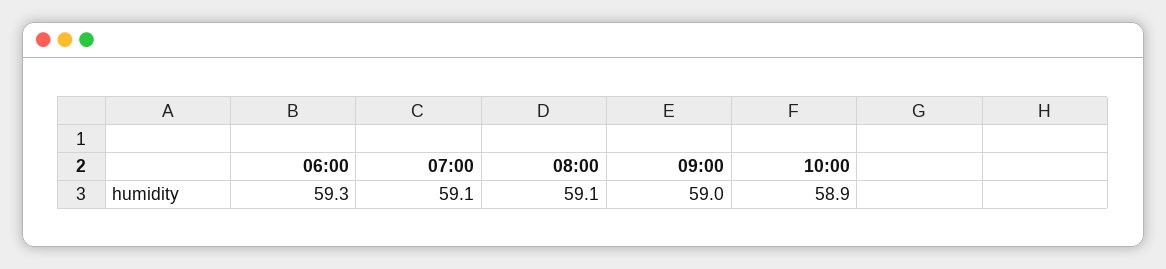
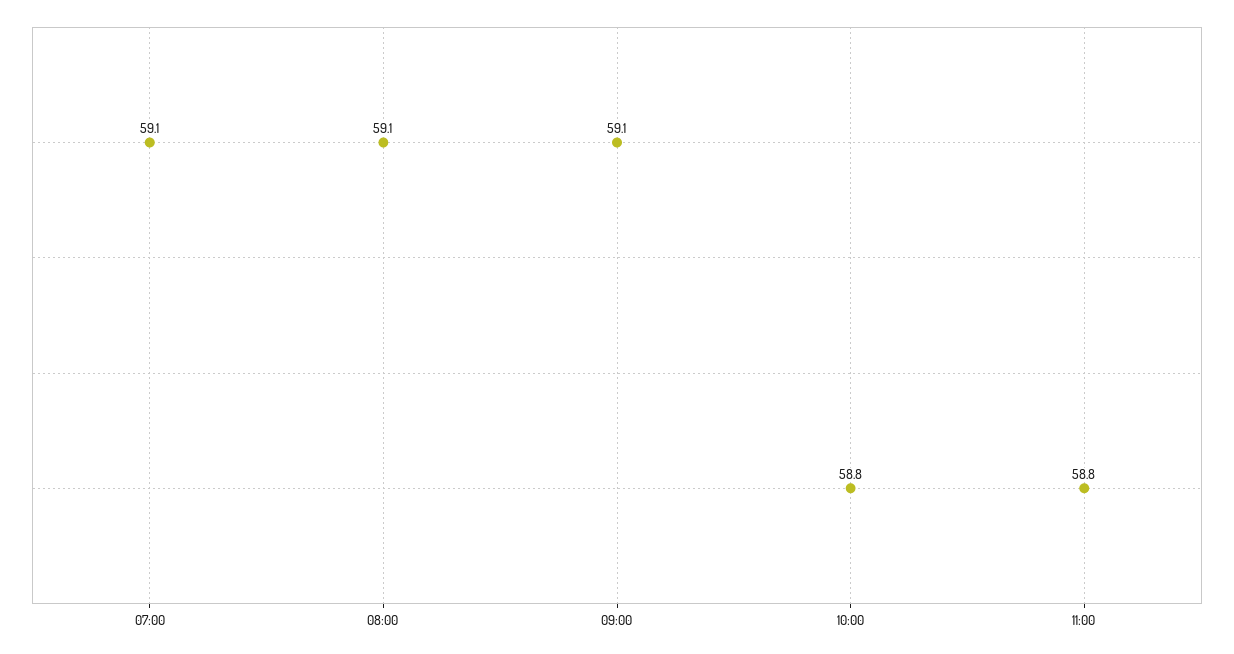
06:00: 59.3 -> none
09:00: 59 -> 59.1
10:00: 58.9 -> 58.8
11:00: none -> 58.8

